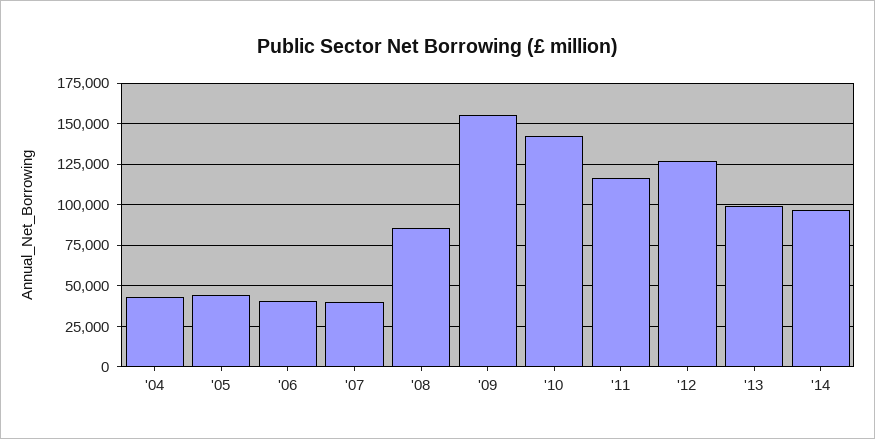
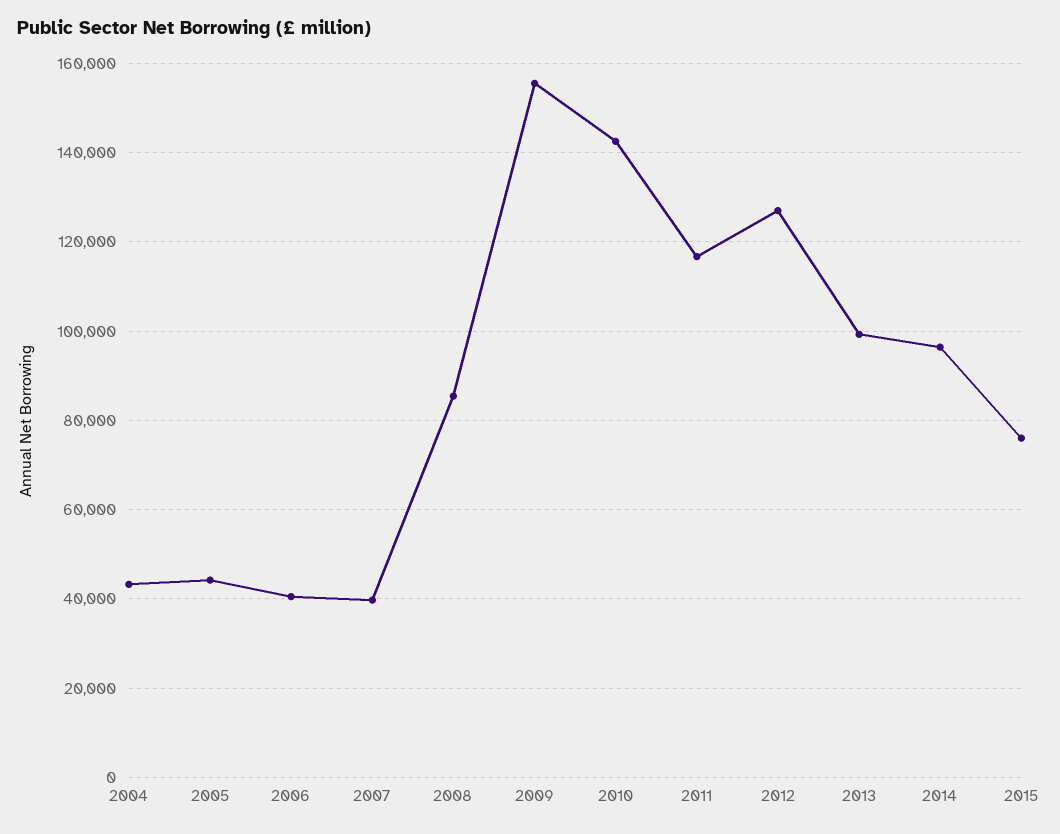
2015: none -> 76000

